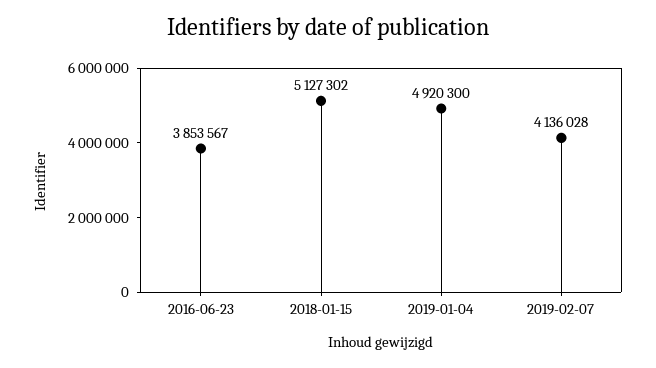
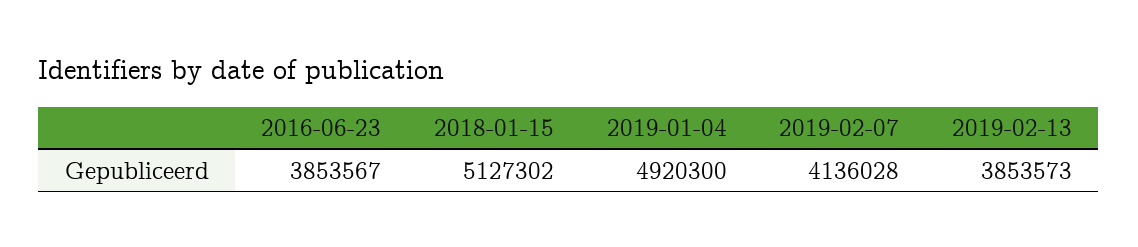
2019-02-13: none -> 3853573

